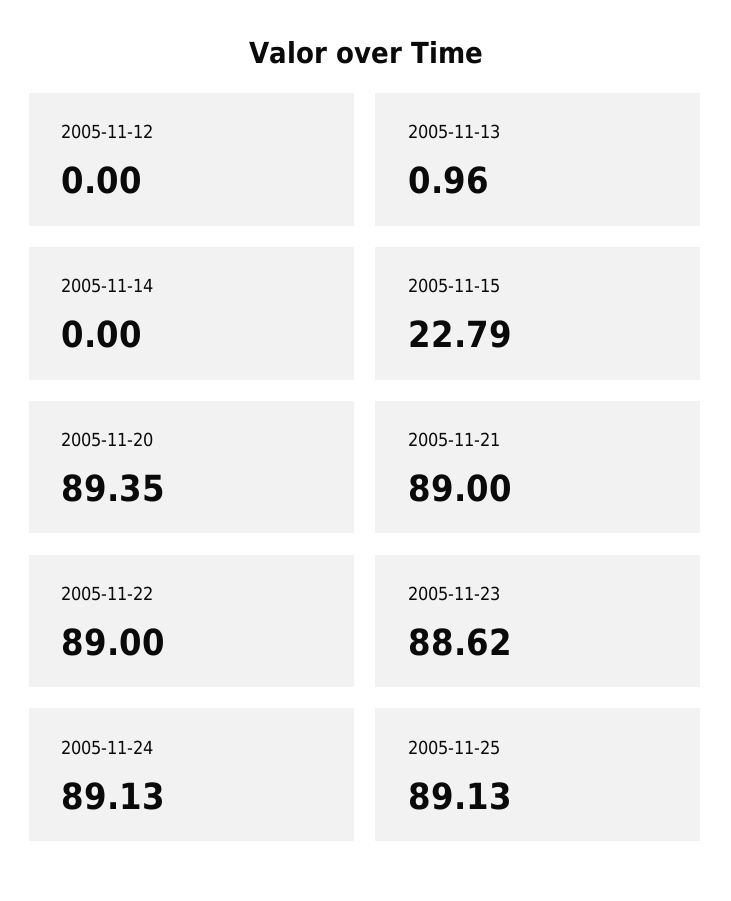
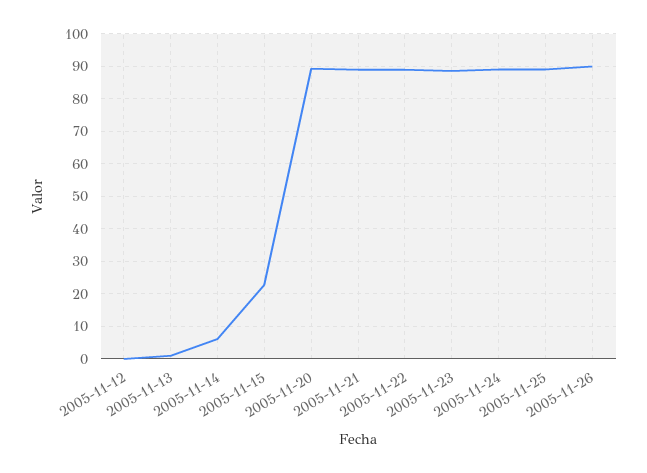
2005-11-14: 0 -> 6
2005-11-26: none -> 90

